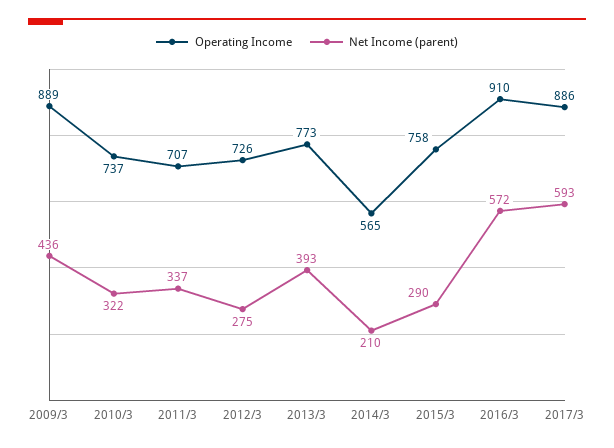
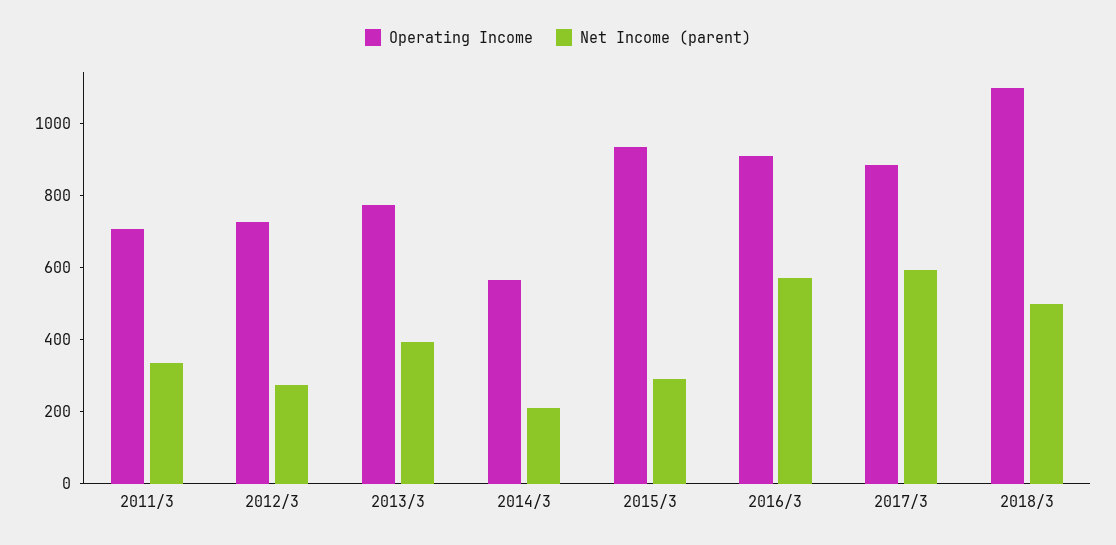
Operating Income, 2009/3: 889 -> none
Net Income (parent), 2009/3: 436 -> none
Operating Income, 2010/3: 737 -> none
Net Income (parent), 2010/3: 322 -> none
Operating Income, 2015/3: 758 -> 950
Operating Income, 2018/3: none -> 1100
Net Income (parent), 2018/3: none -> 500

